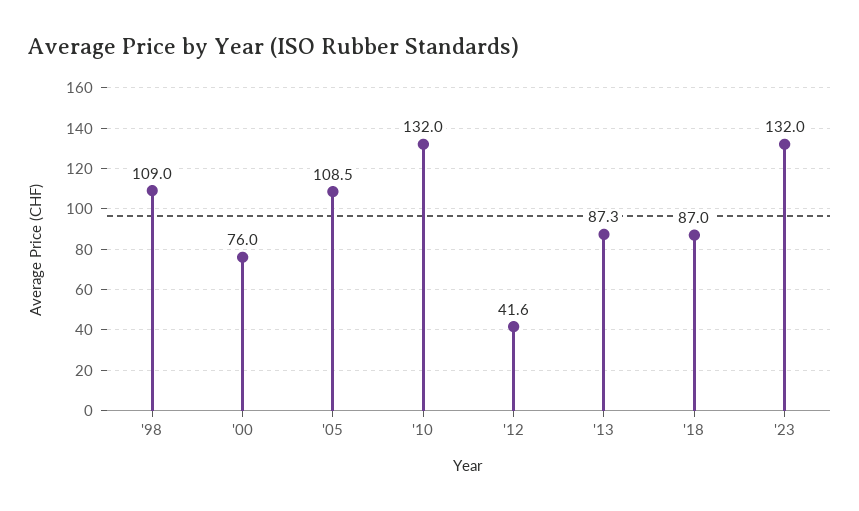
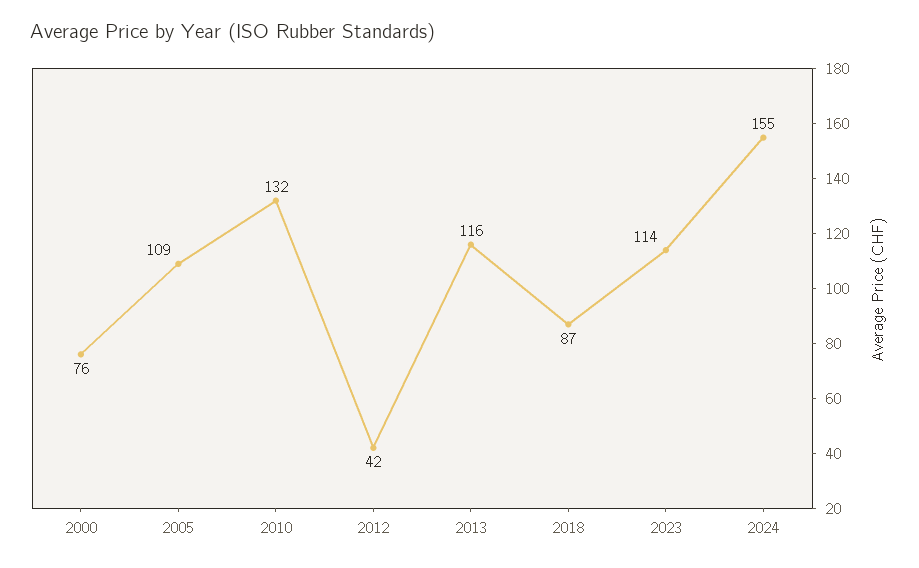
'98: 109 -> none
'13: 87.3 -> 116
'23: 132 -> 114
2024: none -> 155

